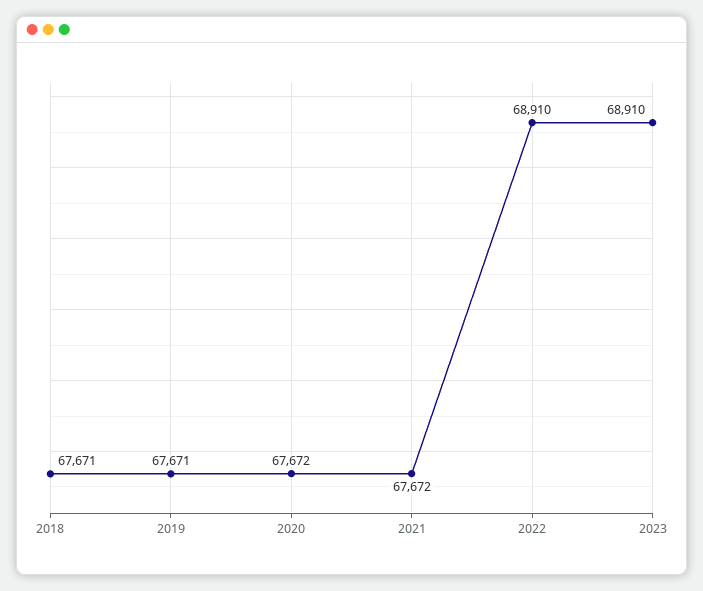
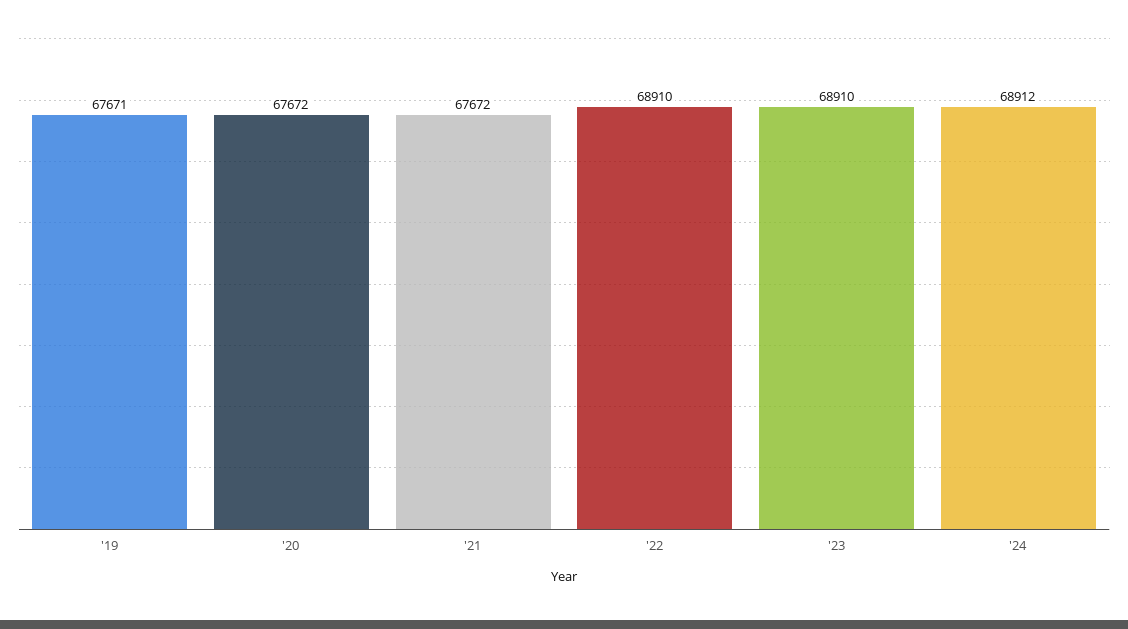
2018: 67671 -> none
'24: none -> 68912

